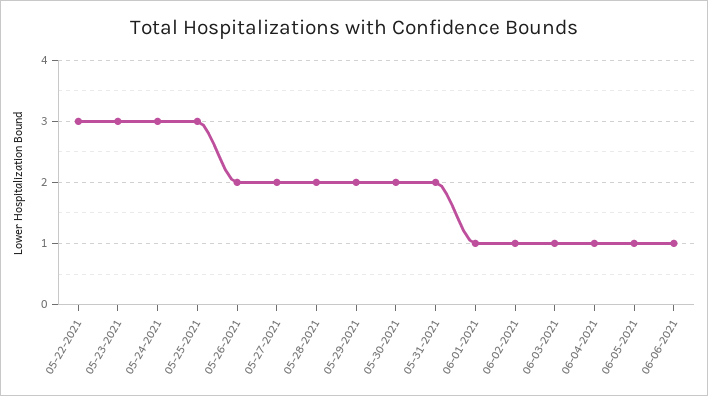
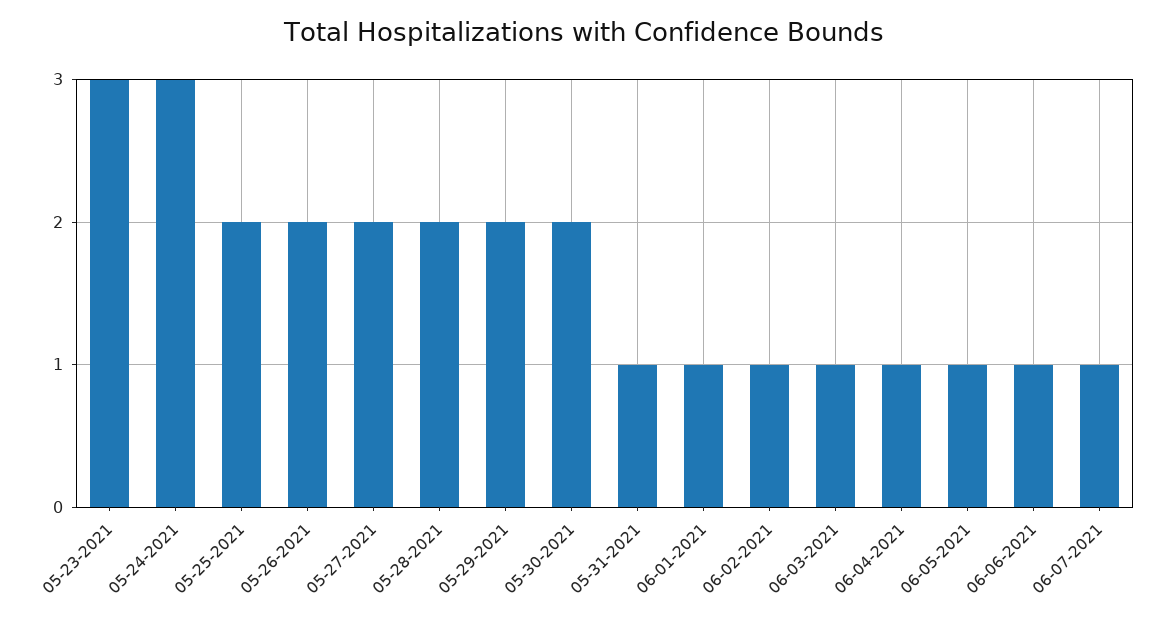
05-22-2021: 3 -> none
05-25-2021: 3 -> 2
05-31-2021: 2 -> 1
06-07-2021: none -> 1

